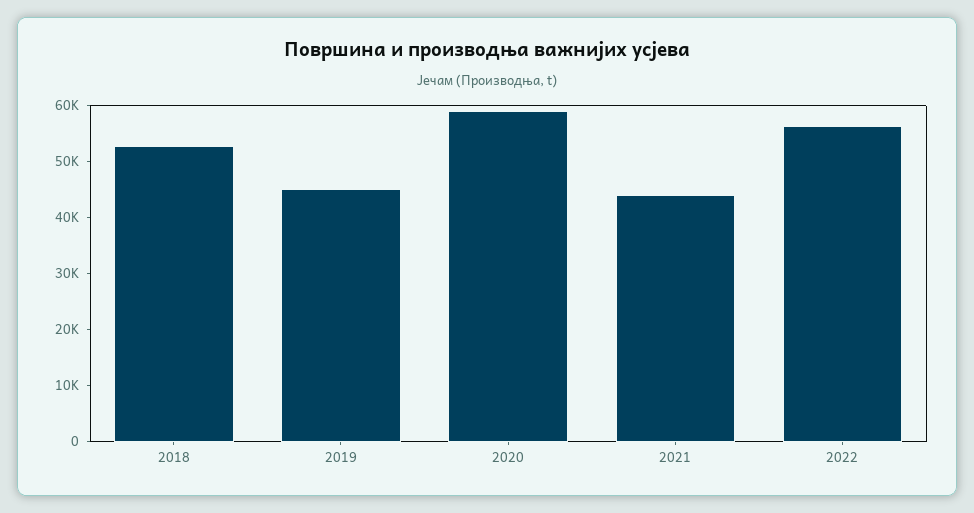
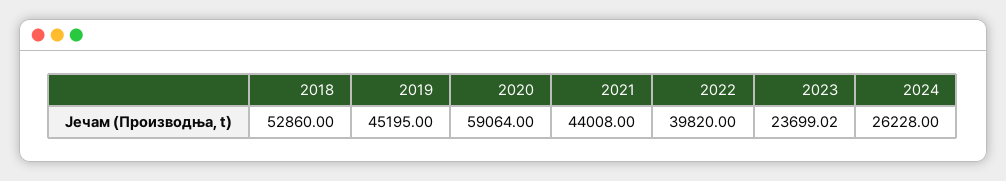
2022: 56000 -> 39820
2023: none -> 23699.02
2024: none -> 26228

